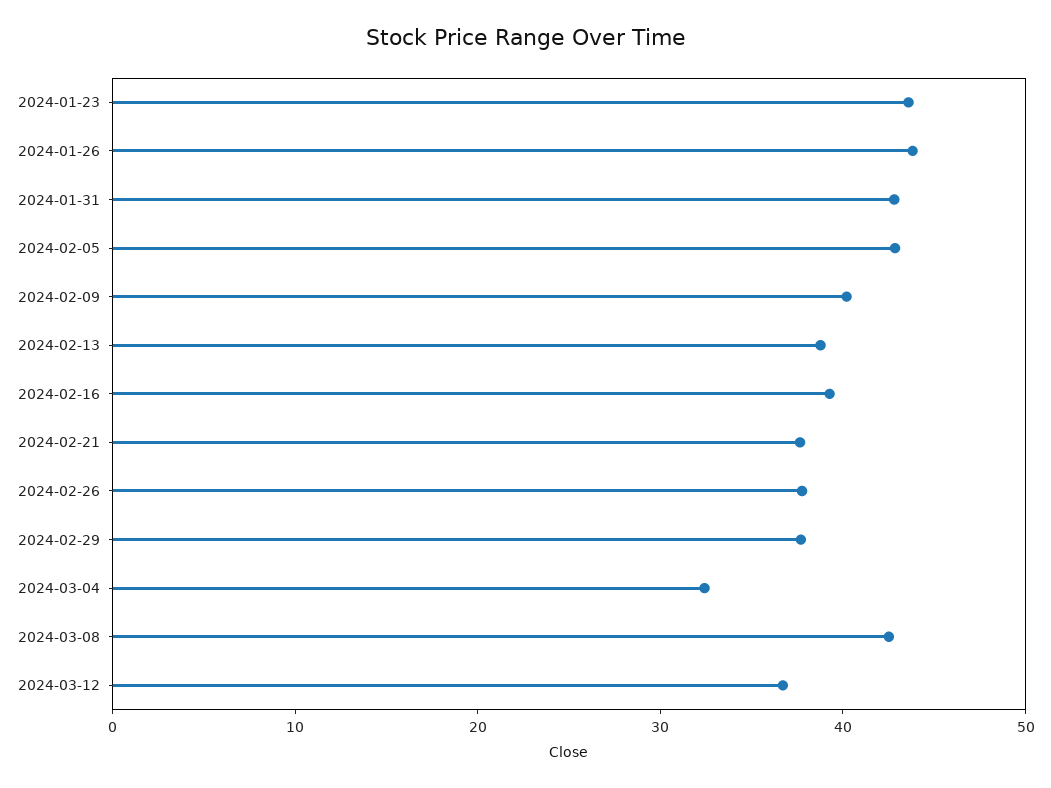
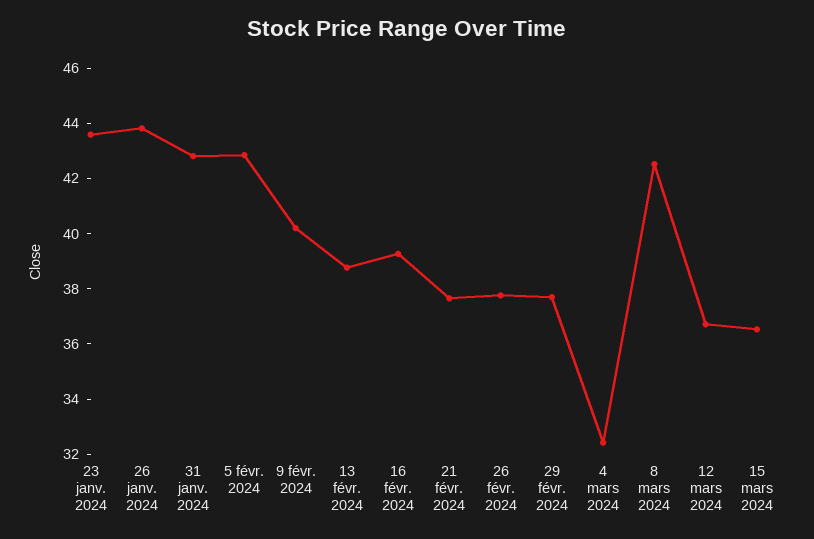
15 mars 2024: none -> 36.5

